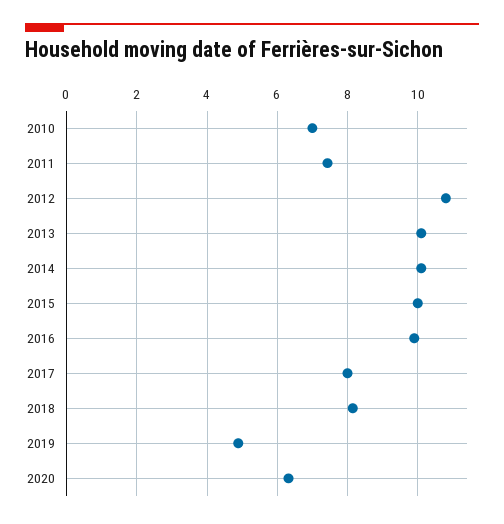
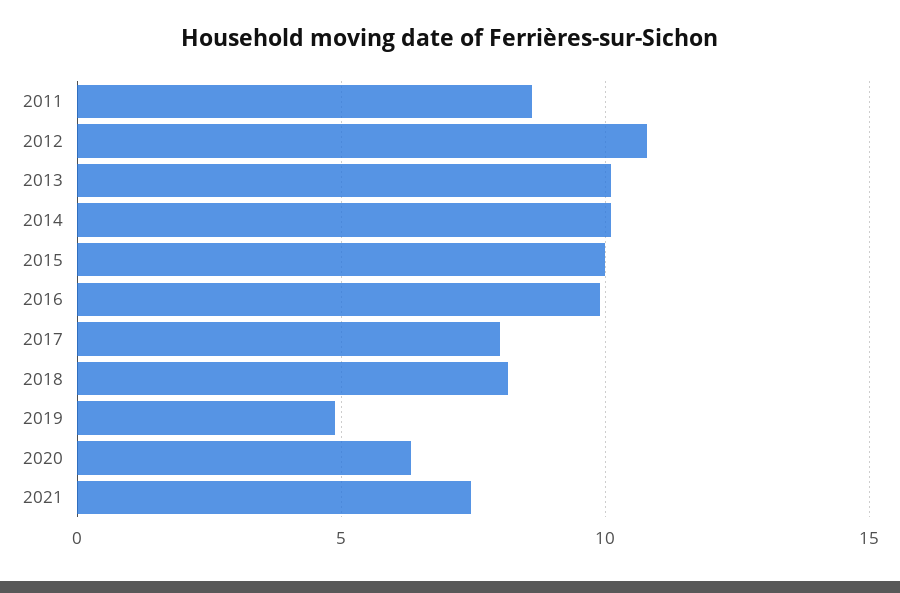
2010: 7 -> none
2011: 7.4 -> 8.5
2021: none -> 7.5

